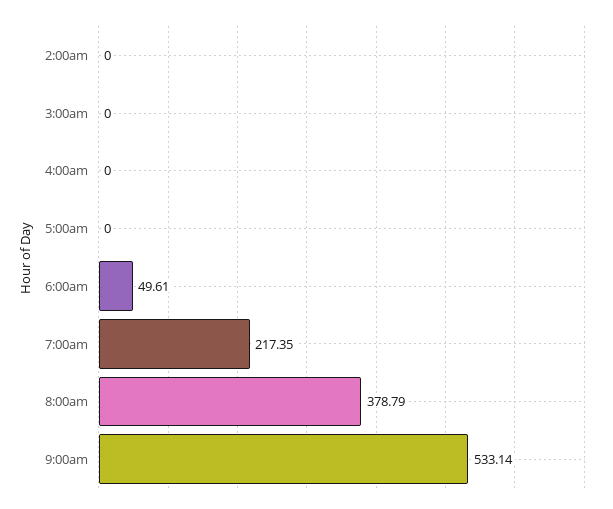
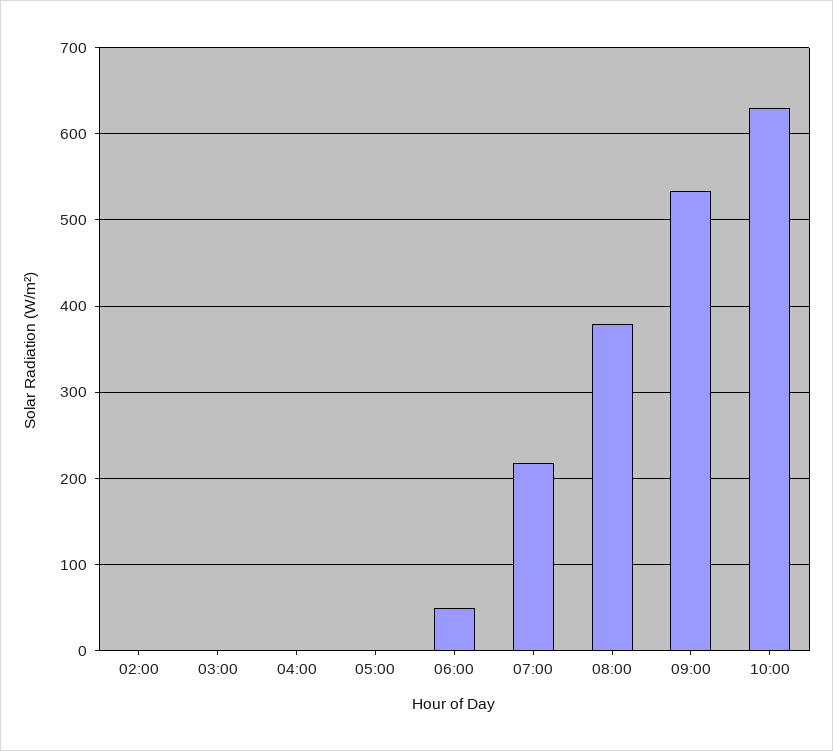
10:00: none -> 630

